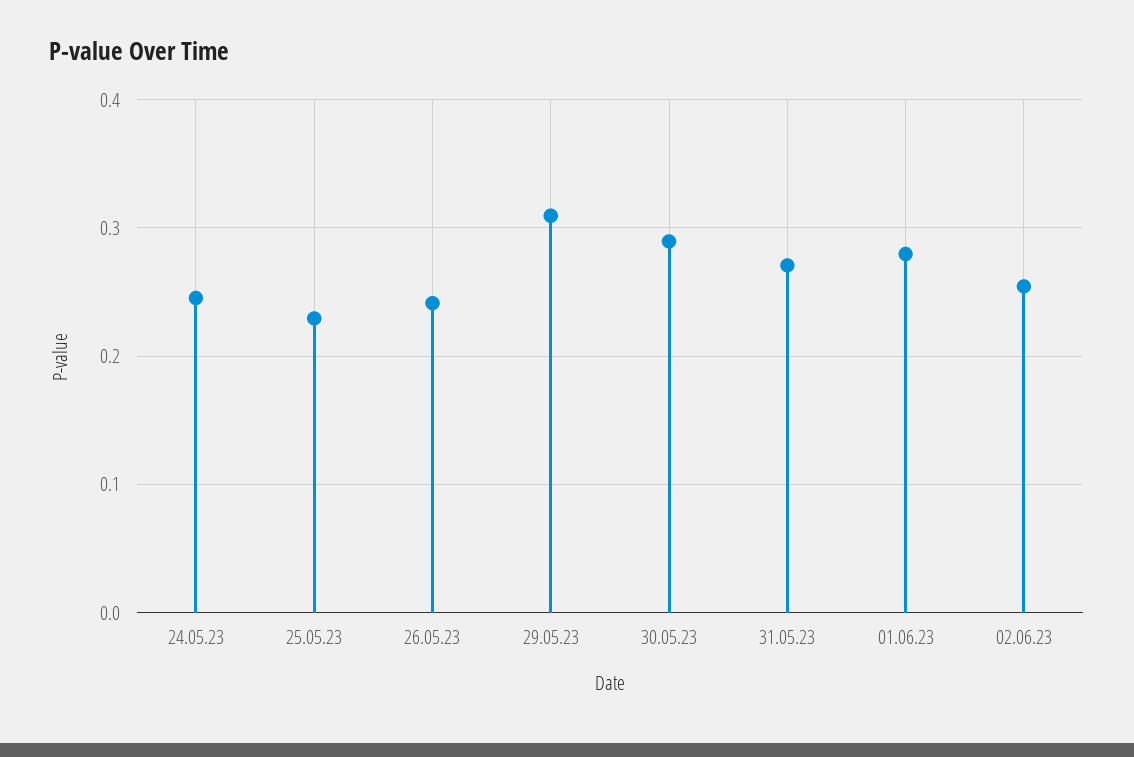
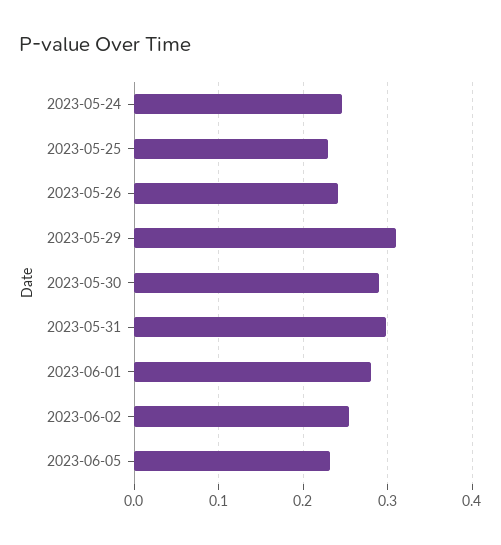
31.05.23: 0.27 -> 0.3
2023-06-05: none -> 0.23

